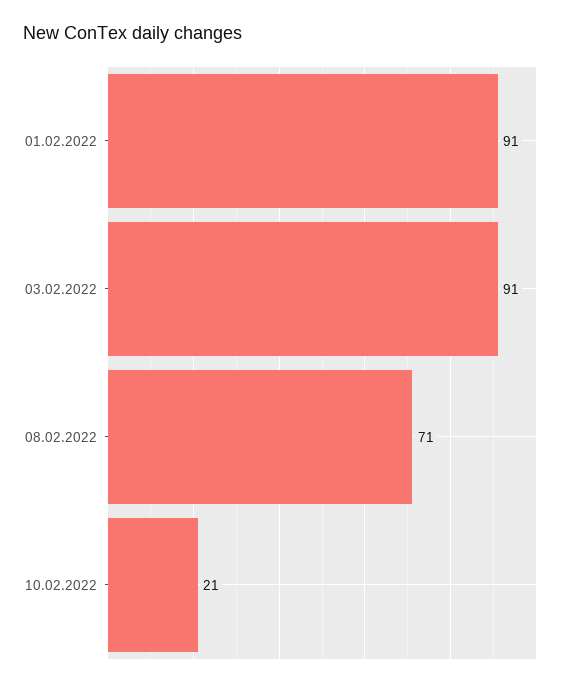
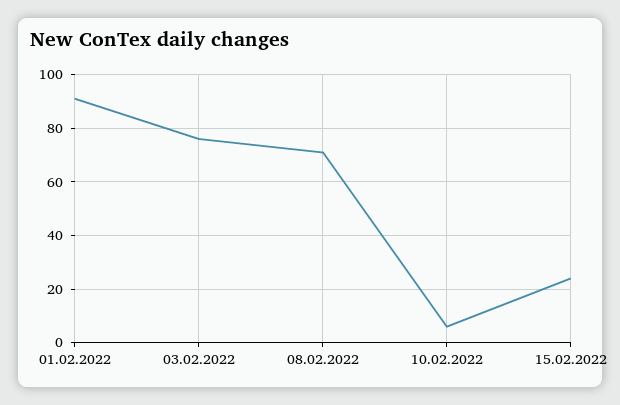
03.02.2022: 91 -> 75
10.02.2022: 21 -> 5
15.02.2022: none -> 25

